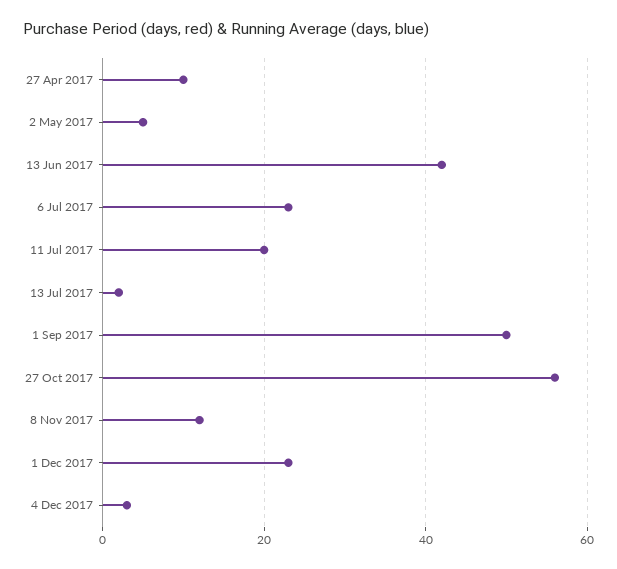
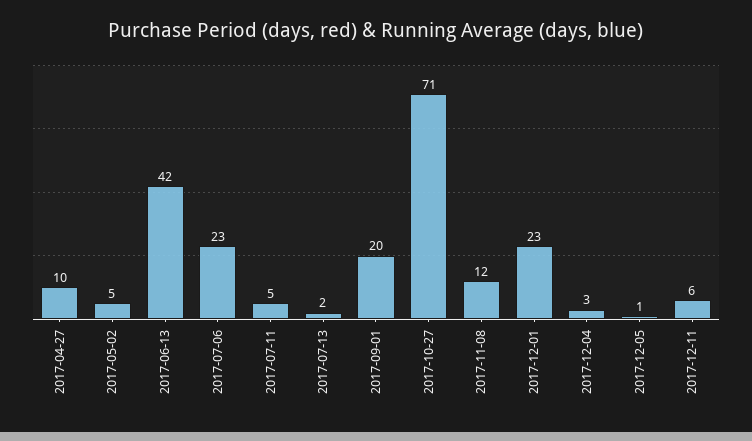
11 Jul 2017: 20 -> 5
1 Sep 2017: 50 -> 20
27 Oct 2017: 55 -> 71
2017-12-05: none -> 1
2017-12-11: none -> 6

